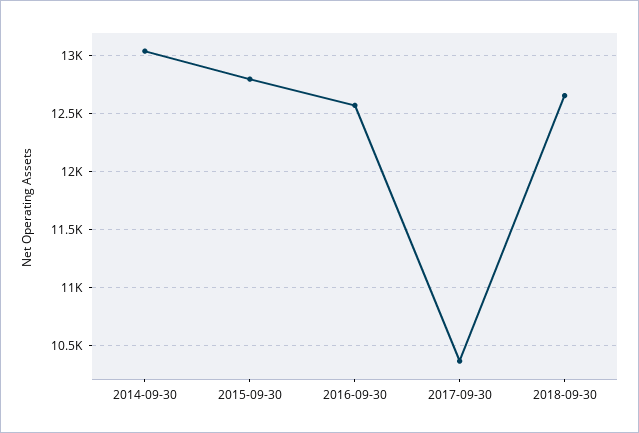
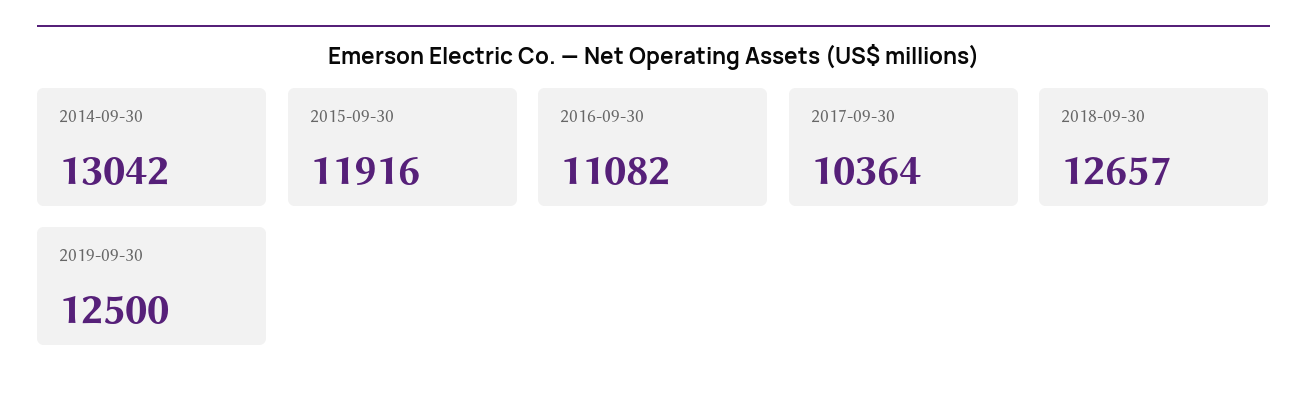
2015-09-30: 12800 -> 11916
2016-09-30: 12600 -> 11082
2019-09-30: none -> 12500

